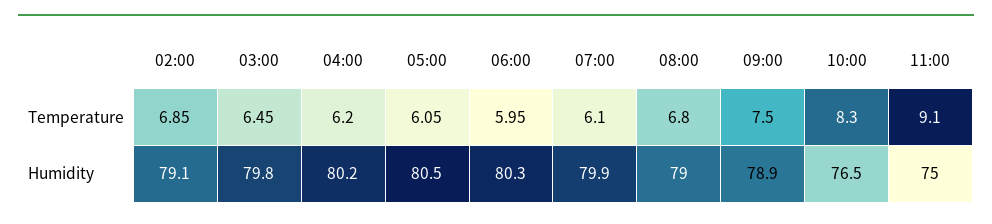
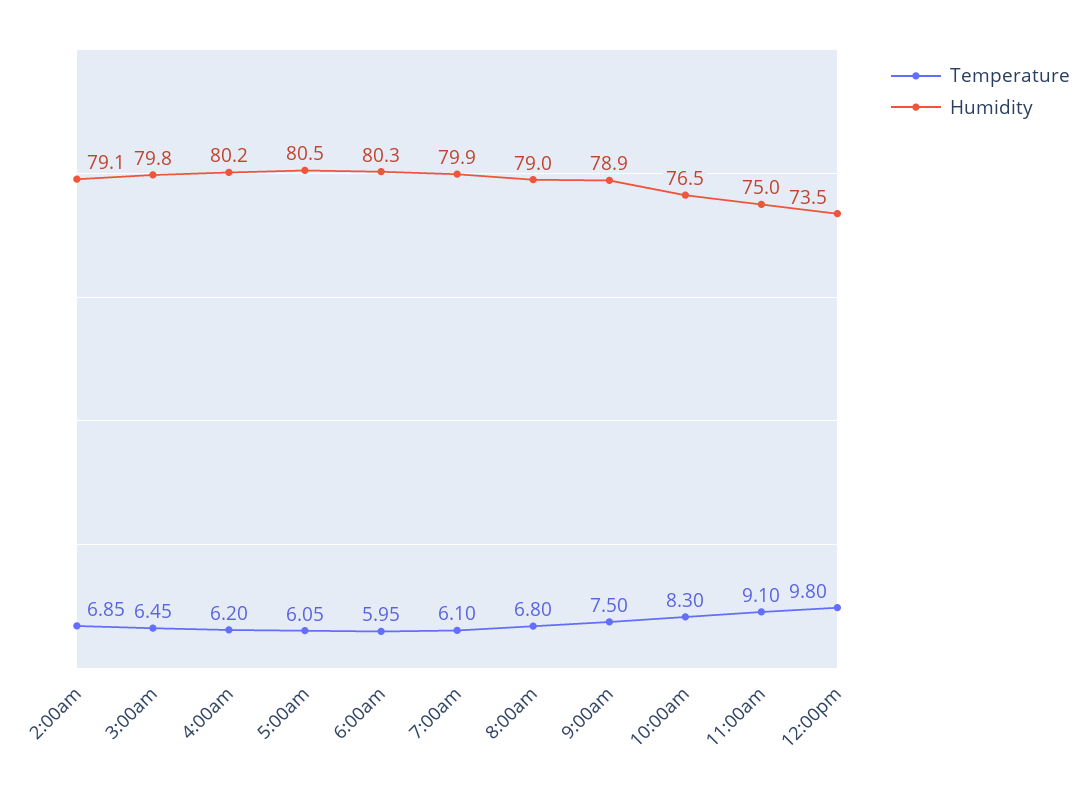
Temperature, 12:00pm: none -> 9.8
Humidity, 12:00pm: none -> 73.5

